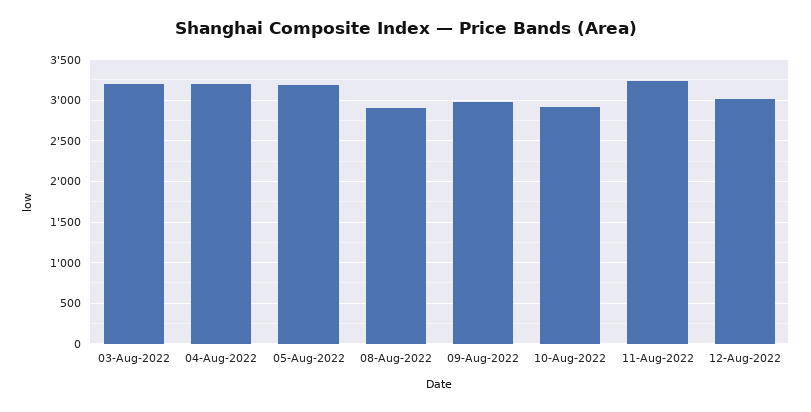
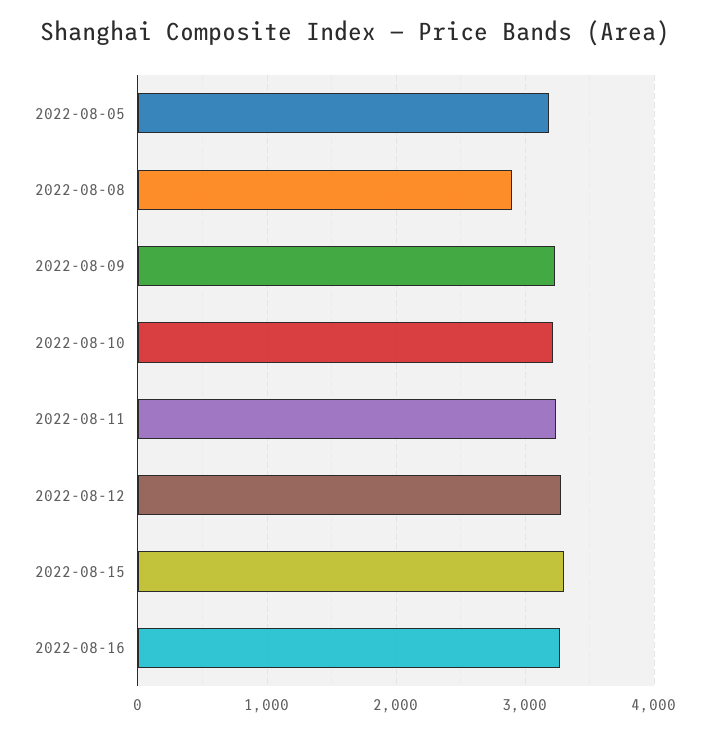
03-Aug-2022: 3200 -> none
04-Aug-2022: 3200 -> none
09-Aug-2022: 3000 -> 3200
10-Aug-2022: 2900 -> 3200
12-Aug-2022: 3000 -> 3300
2022-08-15: none -> 3300
2022-08-16: none -> 3300

